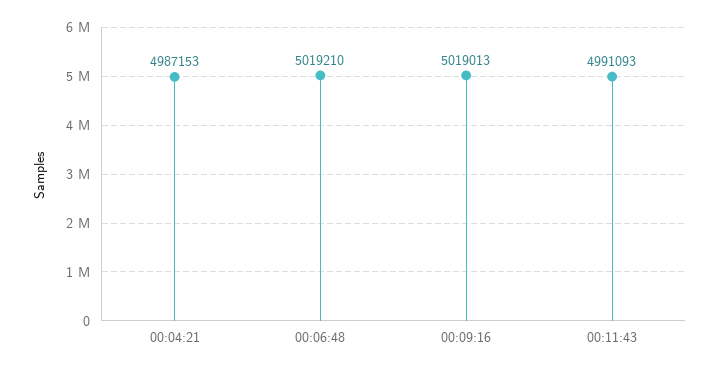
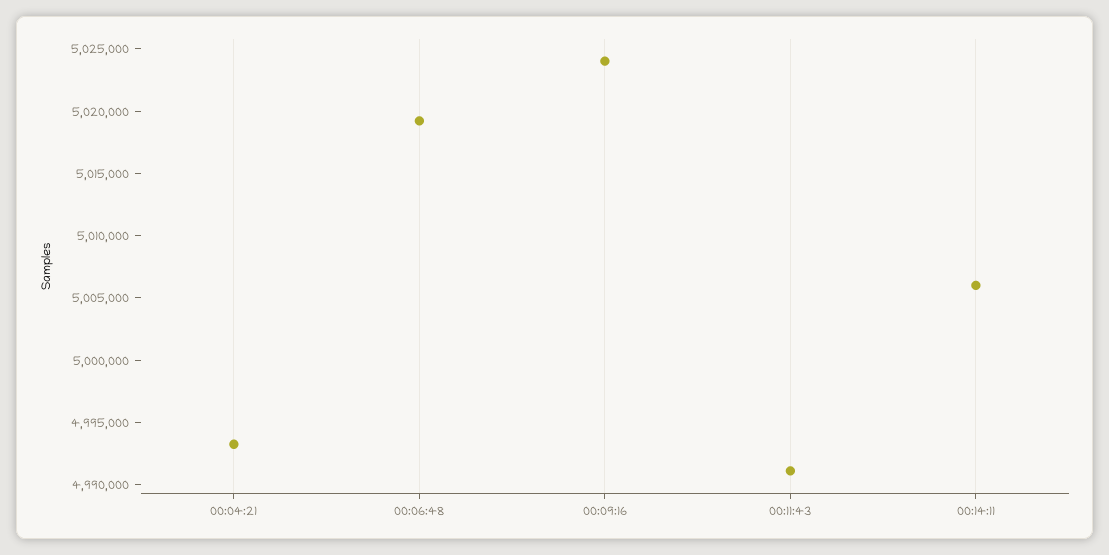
00:04:21: 4987153 -> 4993000
00:09:16: 5019013 -> 5024000
00:14:11: none -> 5006000

